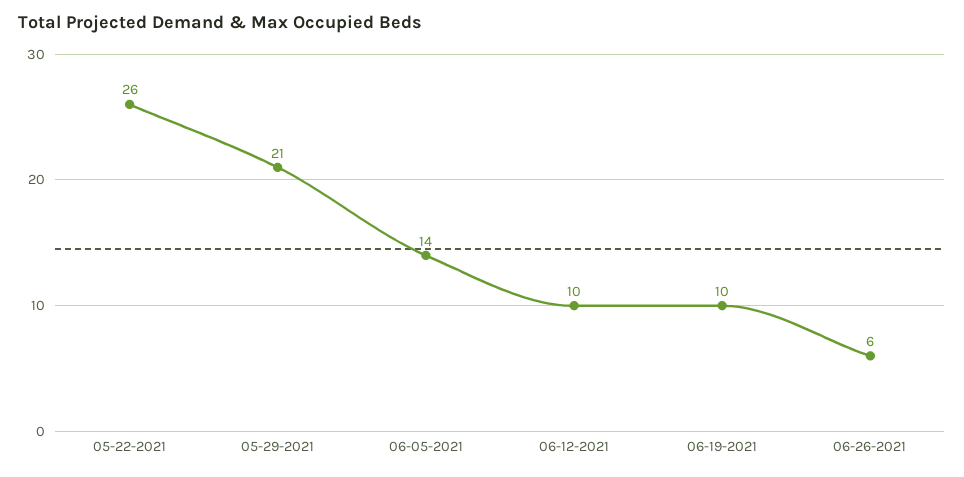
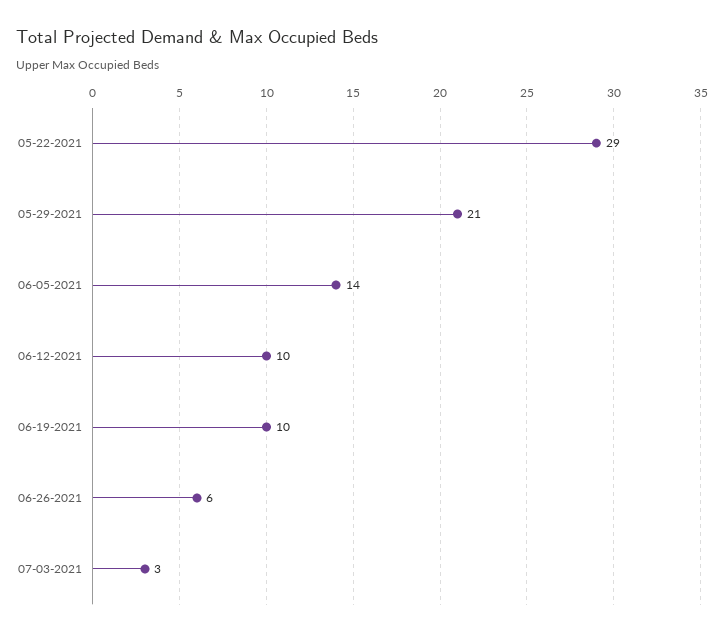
05-22-2021: 26 -> 29
07-03-2021: none -> 3

